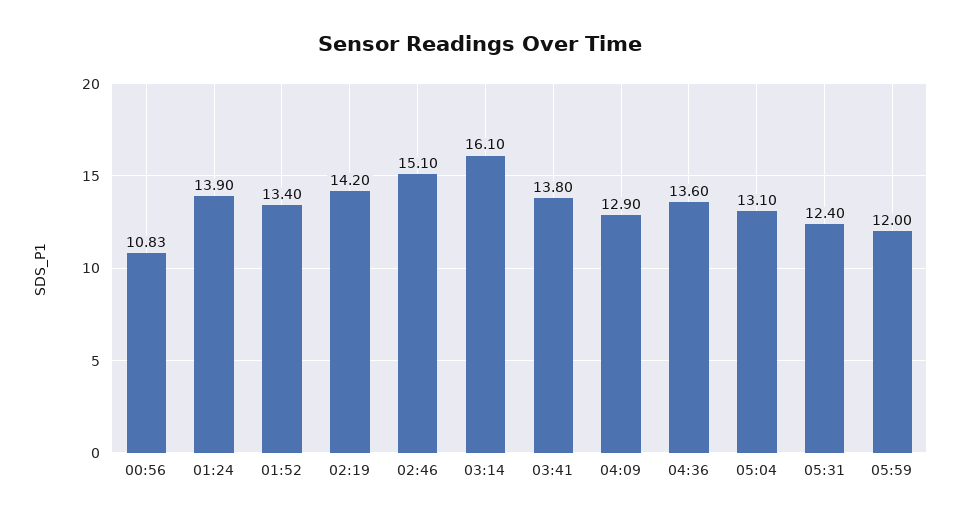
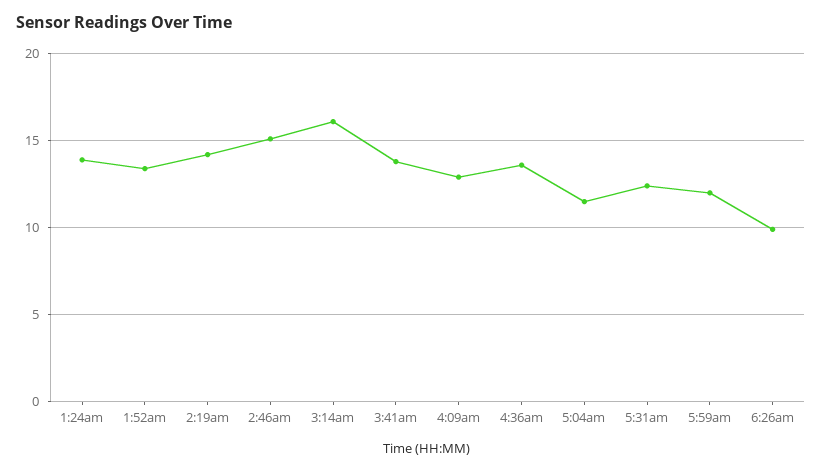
00:56: 10.83 -> none
05:04: 13.1 -> 11.5
6:26am: none -> 10

